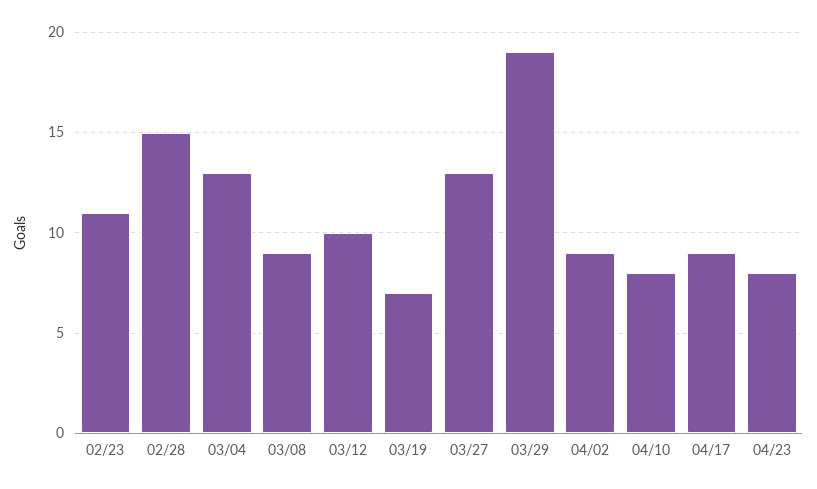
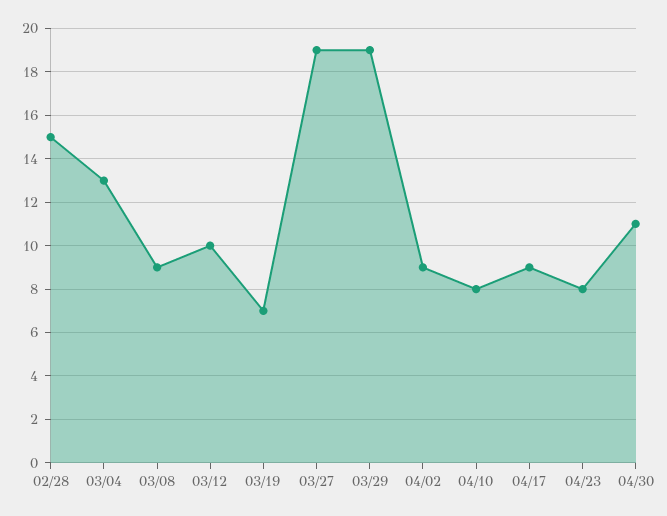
02/23: 11 -> none
03/27: 13 -> 19
04/30: none -> 11

